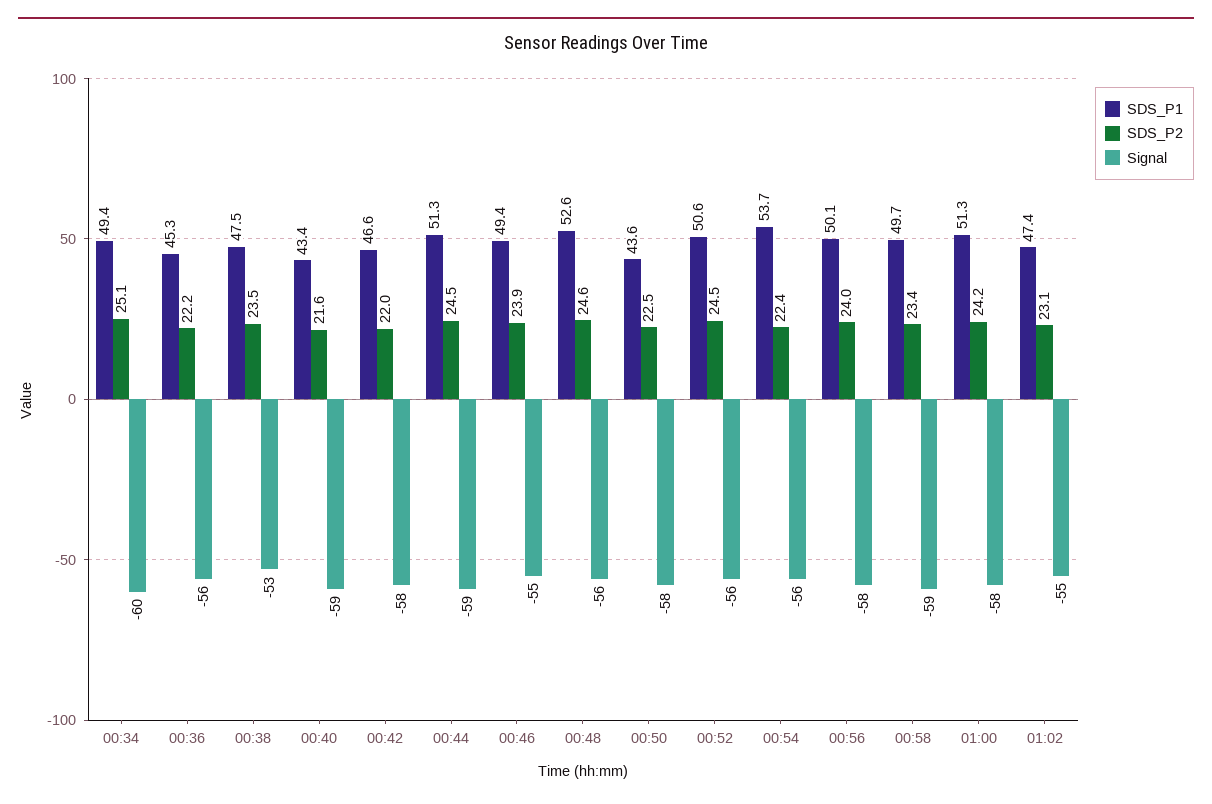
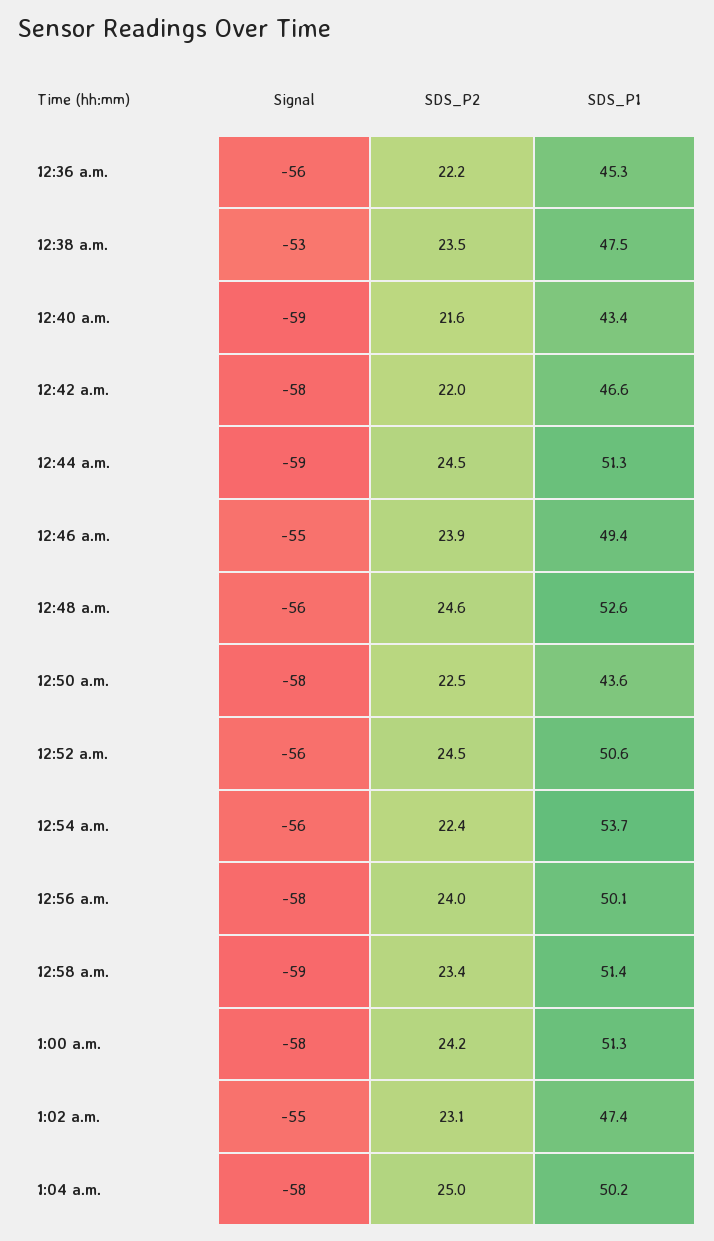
SDS_P1, 00:34: 49.4 -> none
SDS_P2, 00:34: 25.1 -> none
Signal, 00:34: -60 -> none
SDS_P1, 00:58: 49.7 -> 51.4
Signal, 1:04 a.m.: none -> -58
SDS_P2, 1:04 a.m.: none -> 25
SDS_P1, 1:04 a.m.: none -> 50.2

